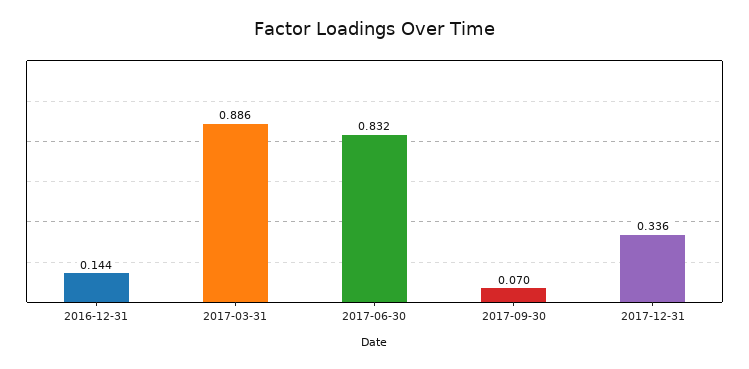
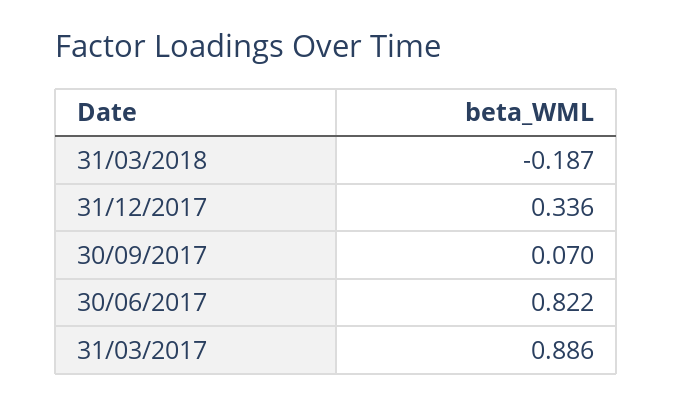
2016-12-31: 0.144 -> none
2017-06-30: 0.832 -> 0.822
31/03/2018: none -> -0.187

